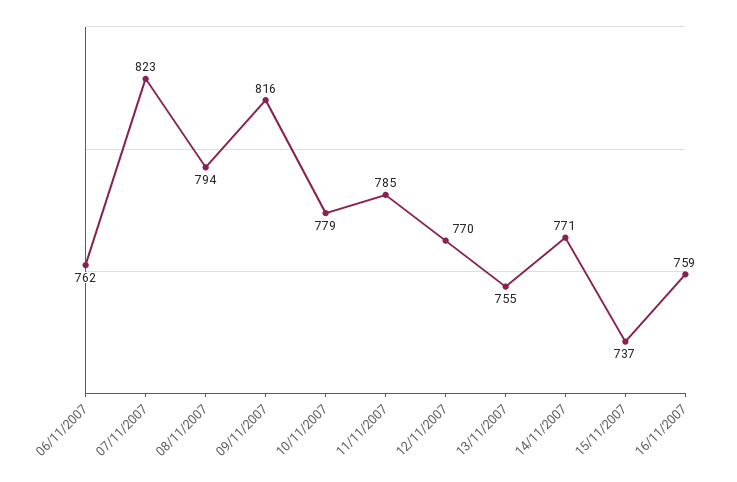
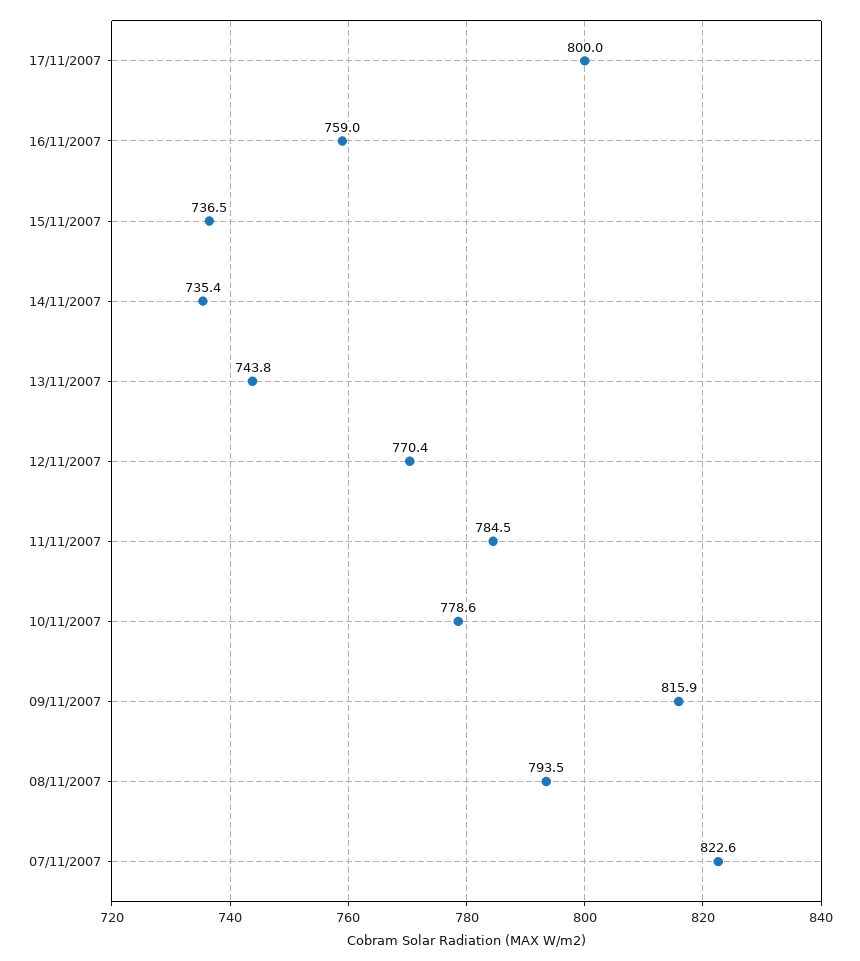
06/11/2007: 762 -> none
13/11/2007: 755 -> 743.8
14/11/2007: 771 -> 735.4
17/11/2007: none -> 800

